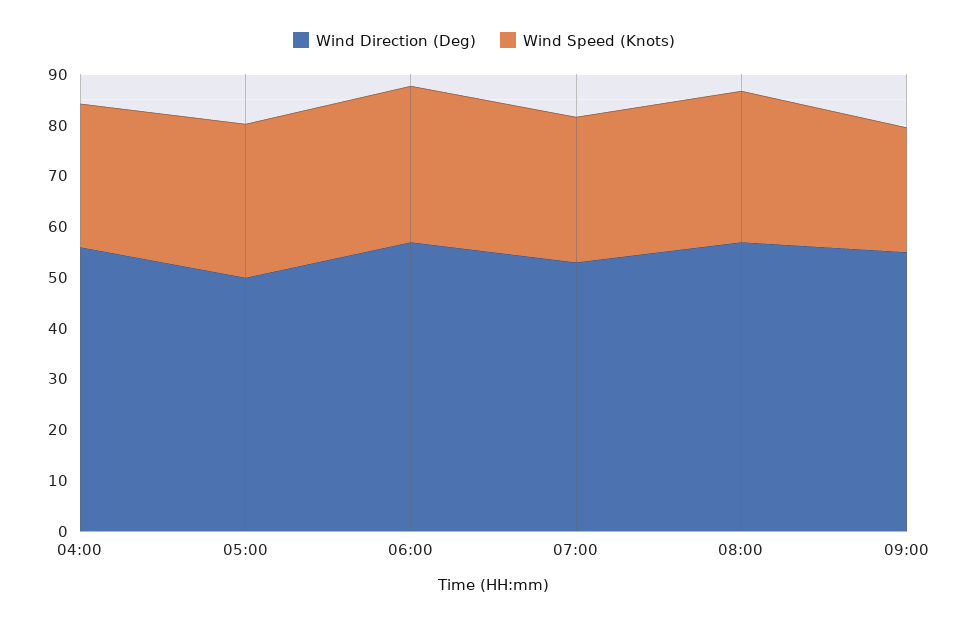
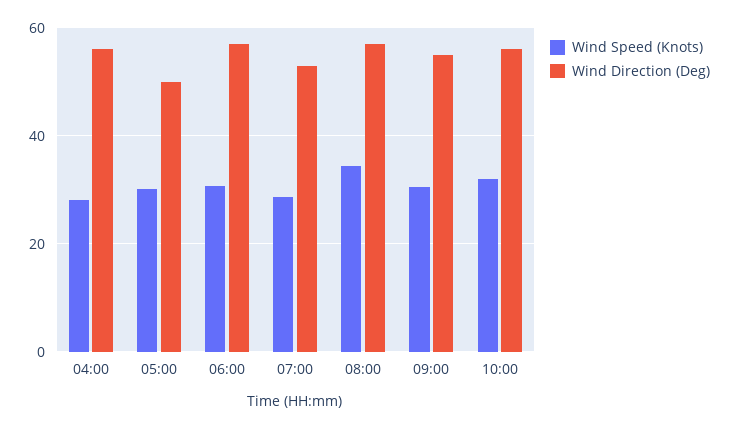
Wind Speed (Knots), 08:00: 30 -> 34
Wind Speed (Knots), 09:00: 24 -> 30
Wind Speed (Knots), 10:00: none -> 32
Wind Direction (Deg), 10:00: none -> 56

